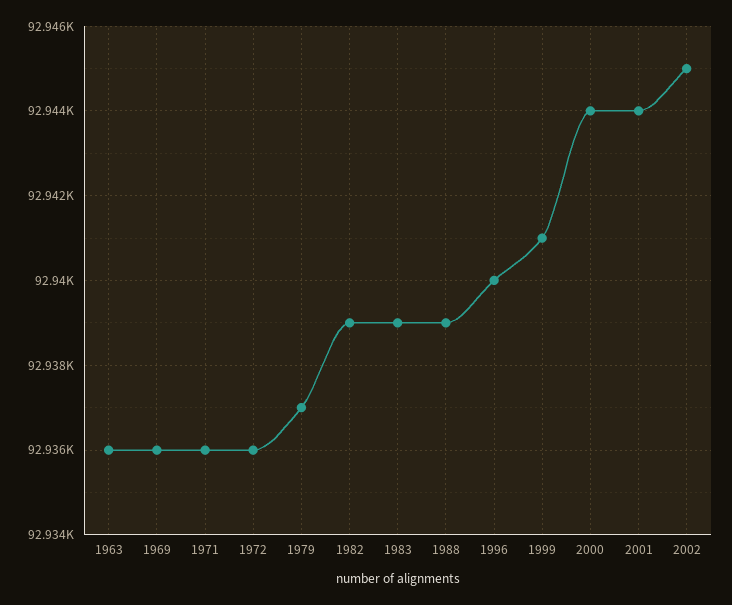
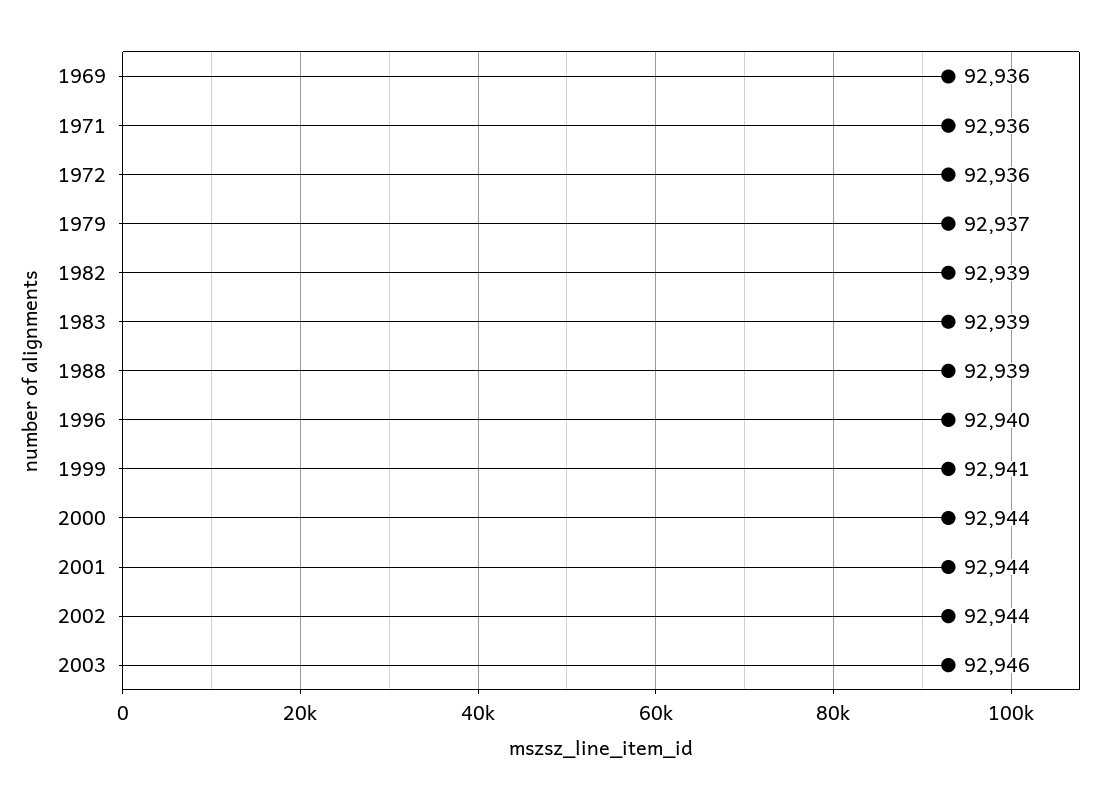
1963: 92936 -> none
2002: 92945 -> 92944
2003: none -> 92946

